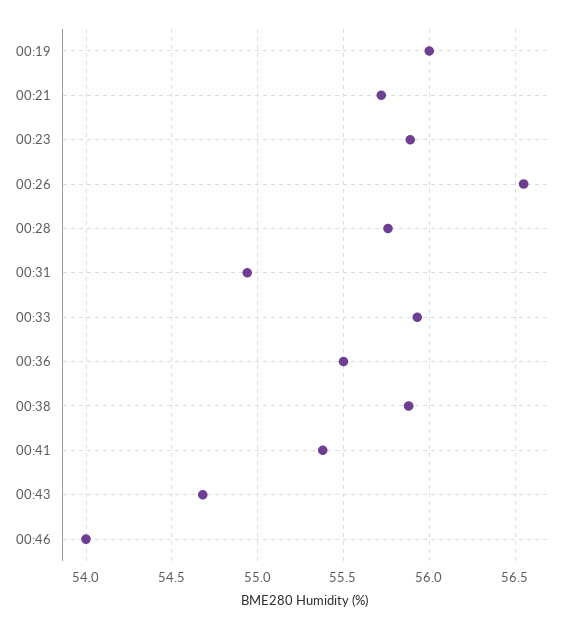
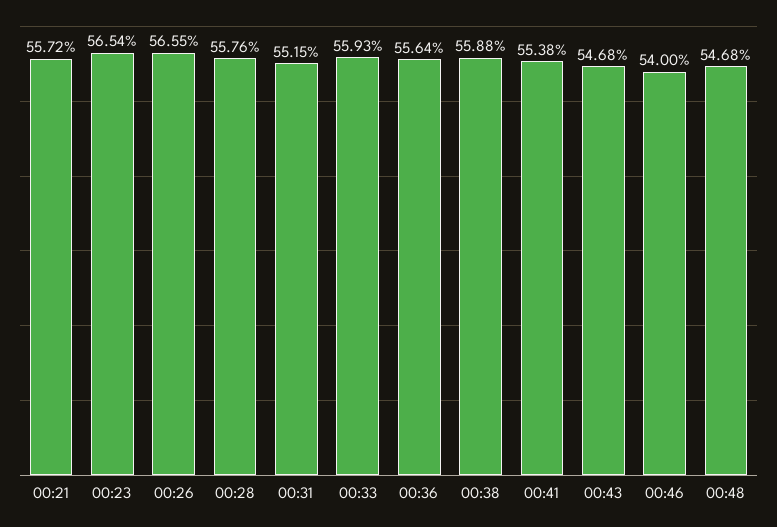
00:19: 56 -> none
00:23: 55.9 -> 56.54
00:31: 54.95 -> 55.15
00:36: 55.5 -> 55.64
00:48: none -> 54.68

